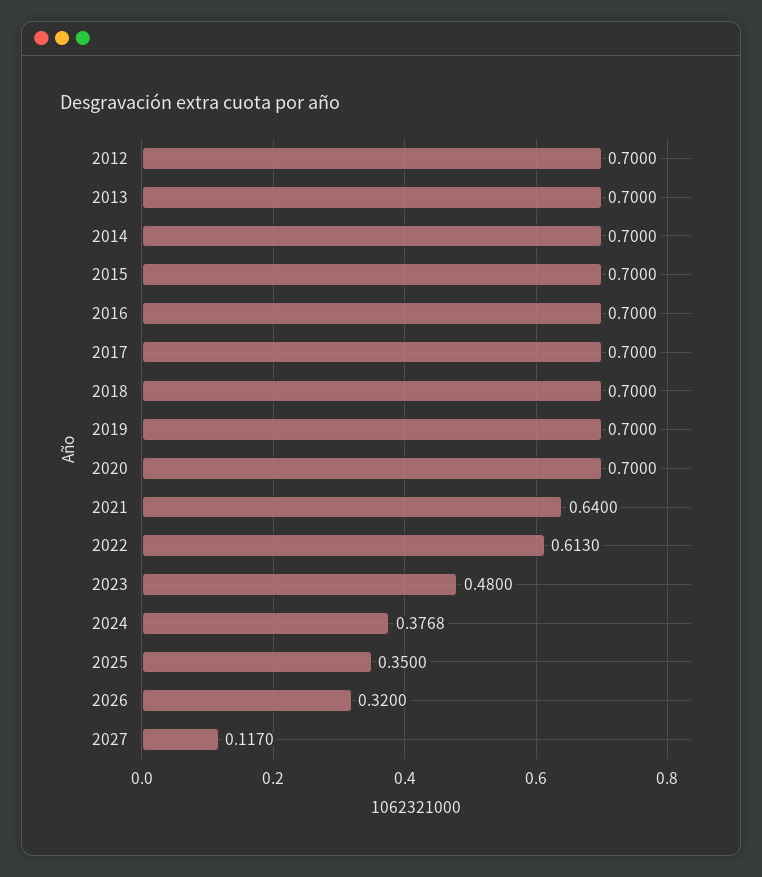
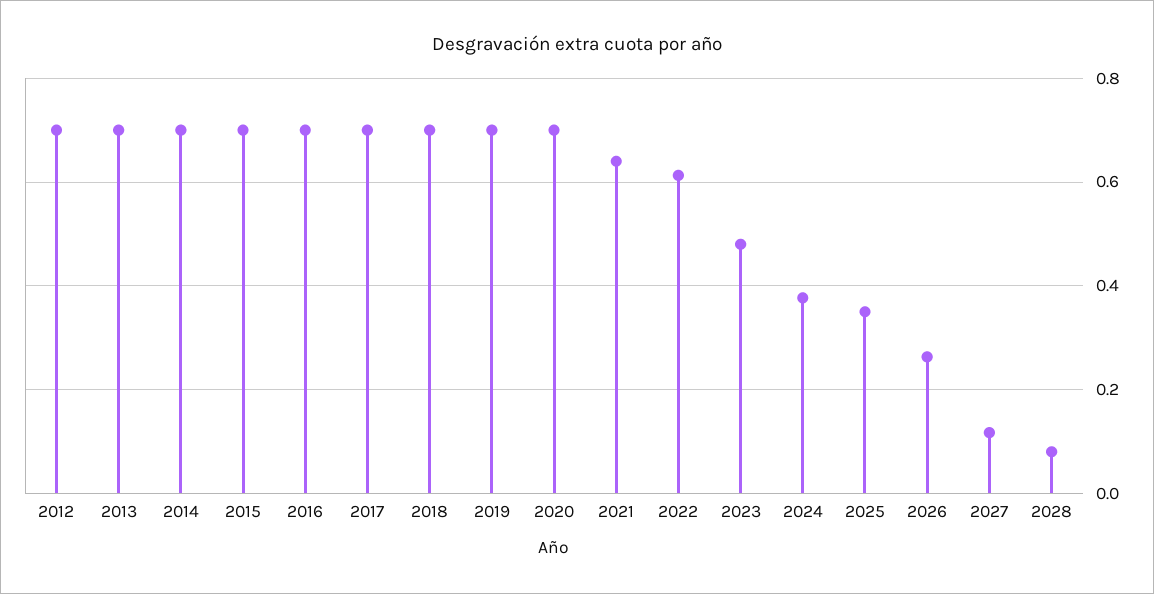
2026: 0.32 -> 0.26
2028: none -> 0.08

